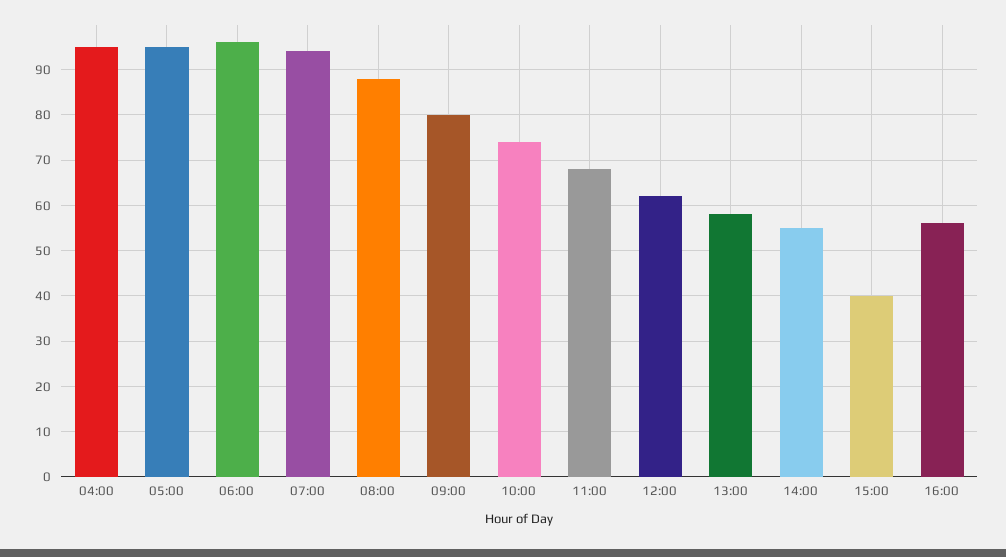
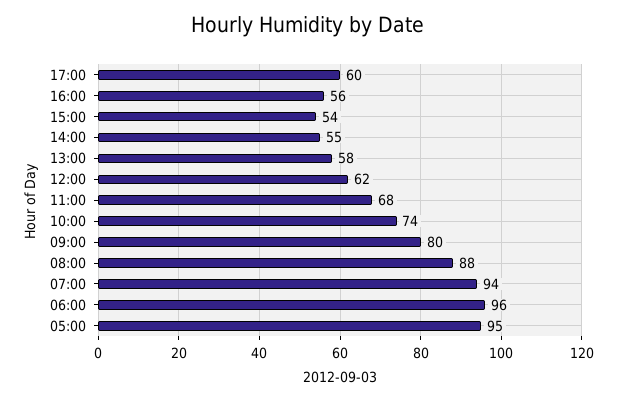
04:00: 95 -> none
15:00: 40 -> 54
17:00: none -> 60

